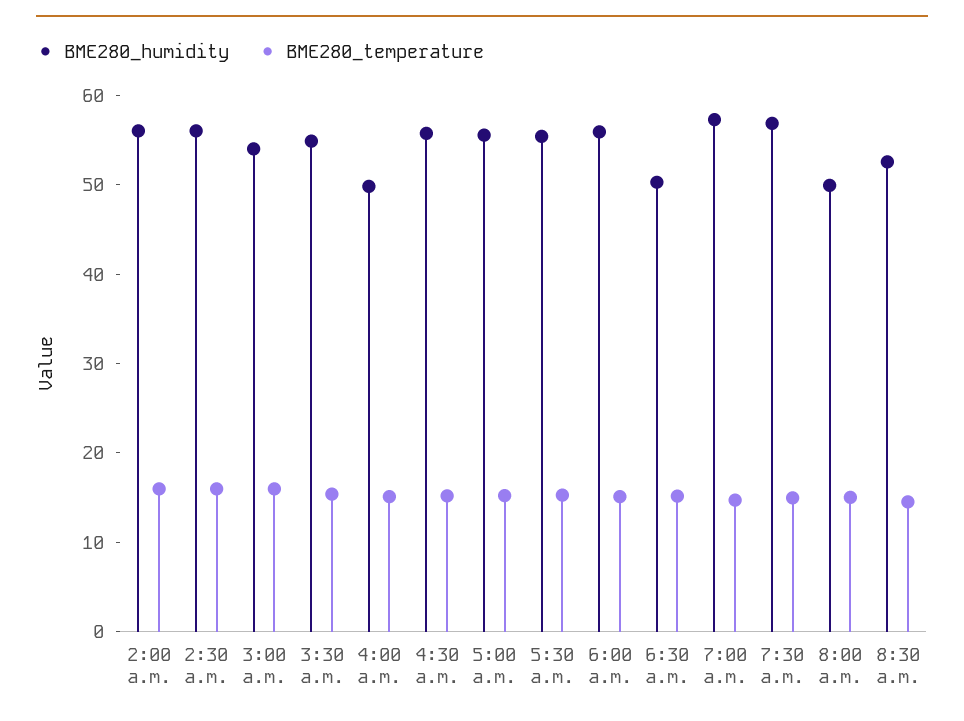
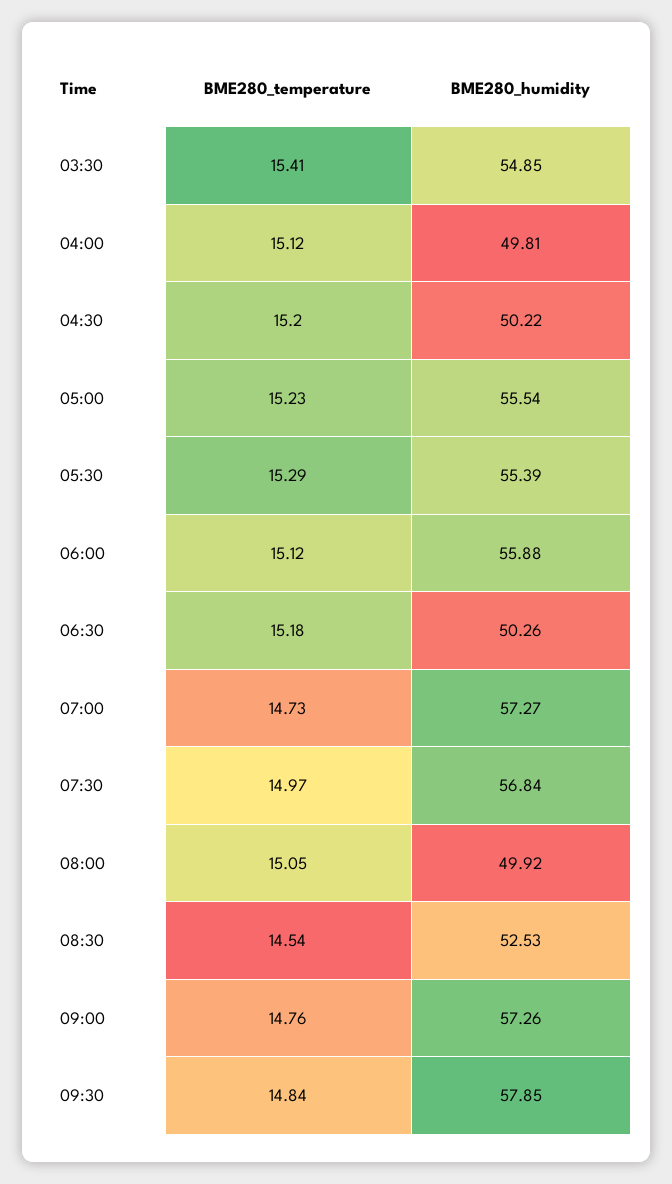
BME280_humidity, 2:00 a.m.: 56 -> none
BME280_temperature, 2:00 a.m.: 16 -> none
BME280_humidity, 2:30 a.m.: 56 -> none
BME280_temperature, 2:30 a.m.: 16 -> none
BME280_humidity, 3:00 a.m.: 54 -> none
BME280_temperature, 3:00 a.m.: 16 -> none
BME280_humidity, 4:30 a.m.: 56 -> 50.22
BME280_temperature, 09:00: none -> 14.76
BME280_humidity, 09:00: none -> 57.26
BME280_temperature, 09:30: none -> 14.84
BME280_humidity, 09:30: none -> 57.85

